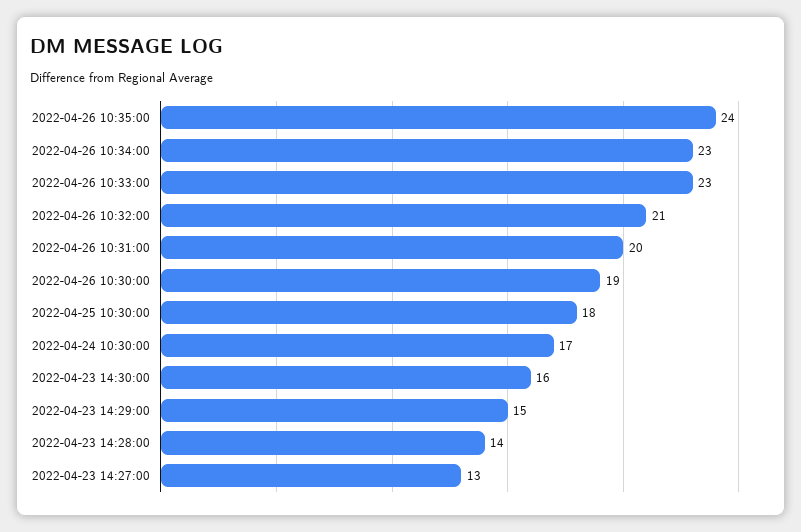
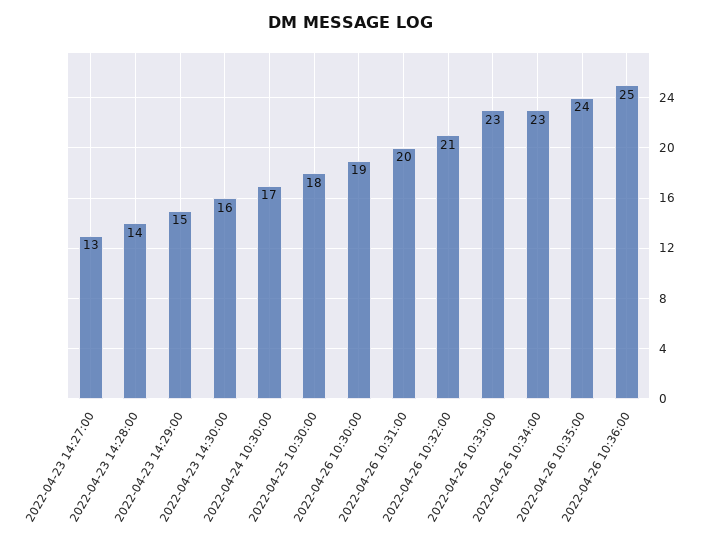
2022-04-26 10:36:00: none -> 25

